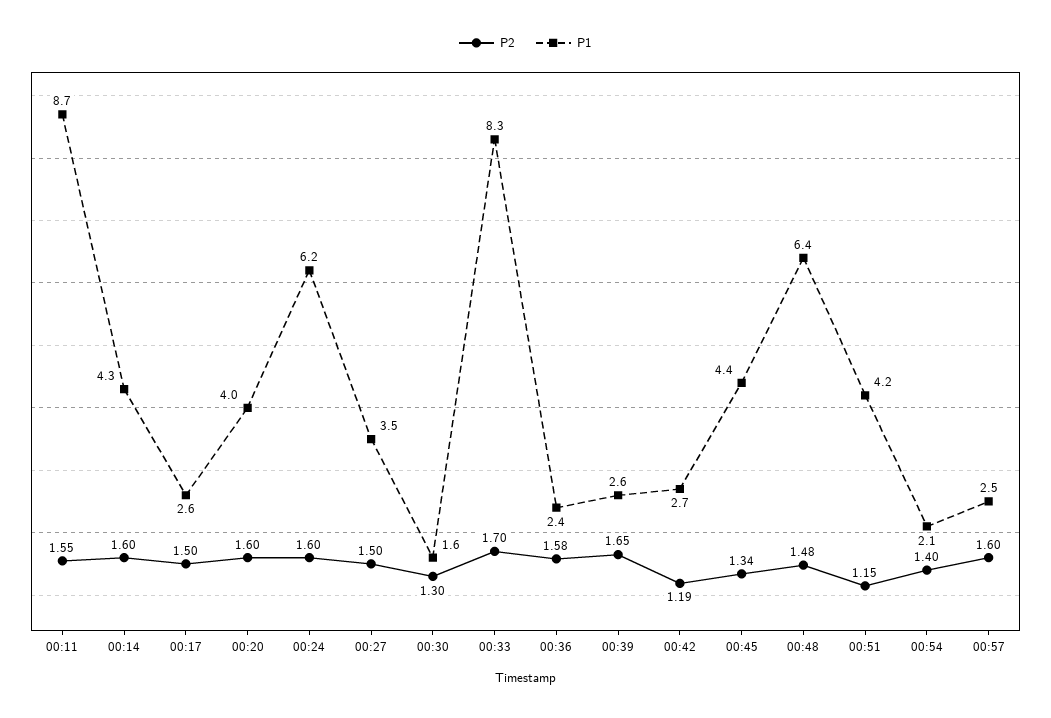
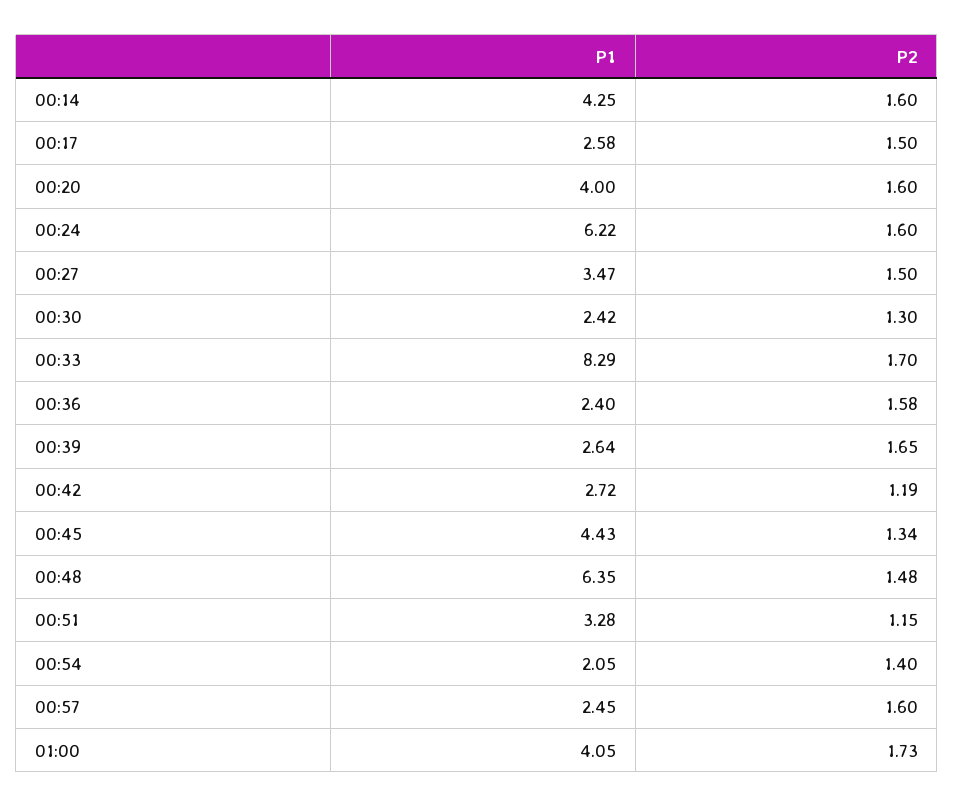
P2, 00:11: 1.55 -> none
P1, 00:11: 8.7 -> none
P1, 00:30: 1.6 -> 2.42
P1, 00:51: 4.2 -> 3.28
P1, 01:00: none -> 4.05
P2, 01:00: none -> 1.73

